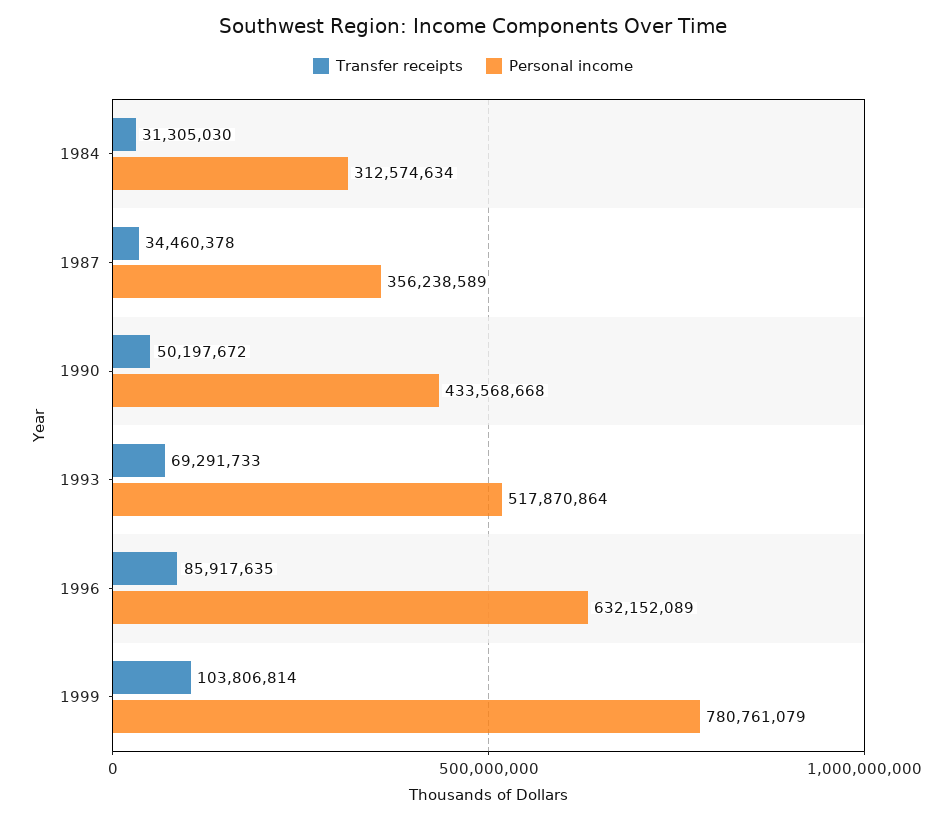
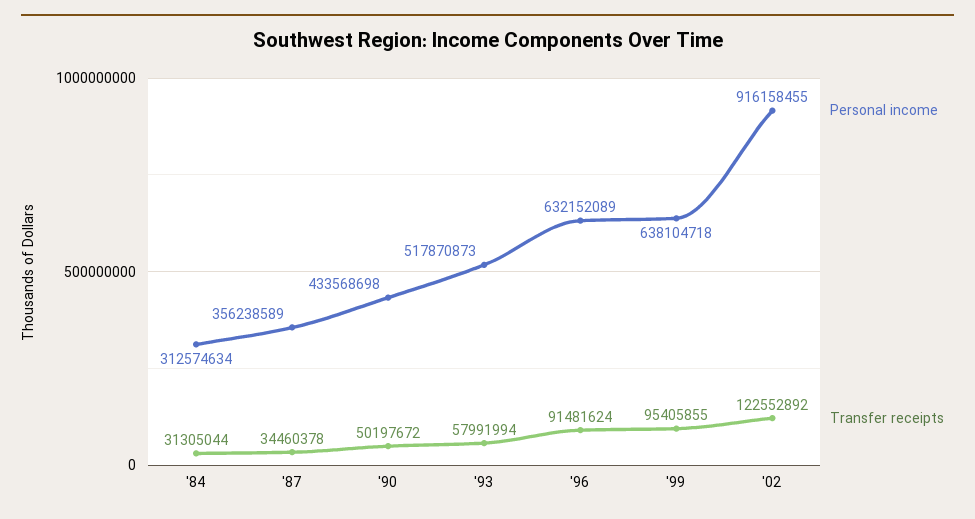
Transfer receipts, 1984: 31305030 -> 31305044
Personal income, 1990: 433568668 -> 433568698
Transfer receipts, 1993: 69291733 -> 57991994
Personal income, 1993: 517870864 -> 517870873
Transfer receipts, 1996: 85917635 -> 91481624
Transfer receipts, 1999: 103806814 -> 95405855
Personal income, 1999: 780761079 -> 638104718
Personal income, '02: none -> 916158455
Transfer receipts, '02: none -> 122552892

